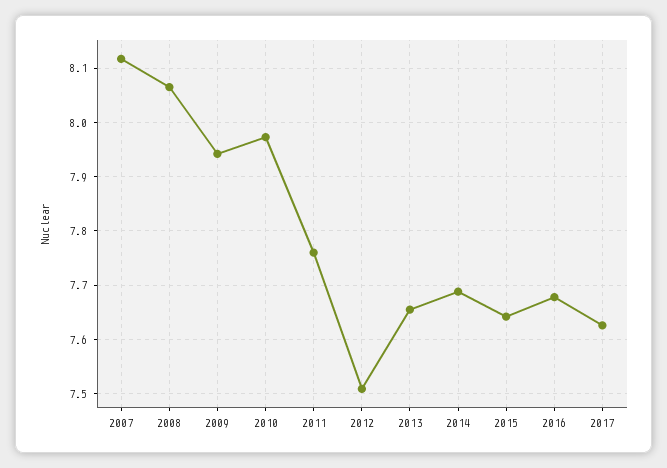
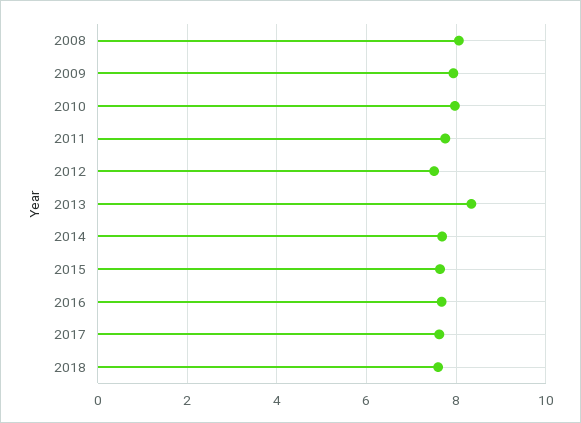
2007: 8.12 -> none
2013: 7.66 -> 8.4
2018: none -> 7.6

